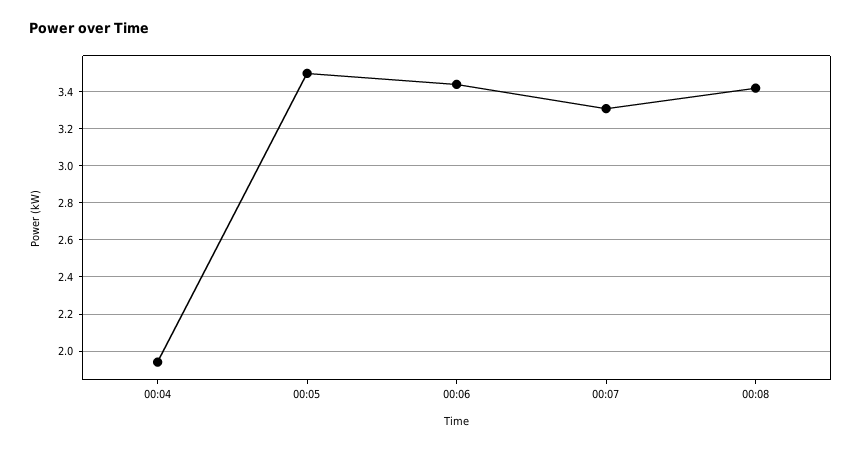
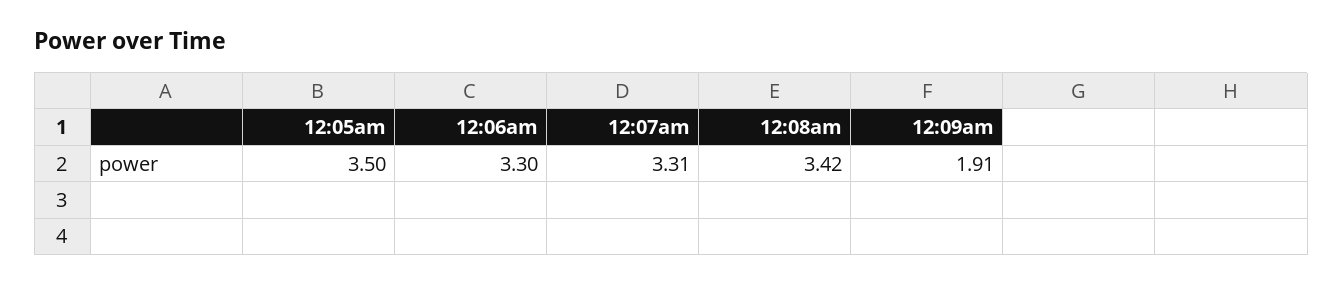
00:04: 1.95 -> none
00:06: 3.45 -> 3.3
12:09am: none -> 1.91

